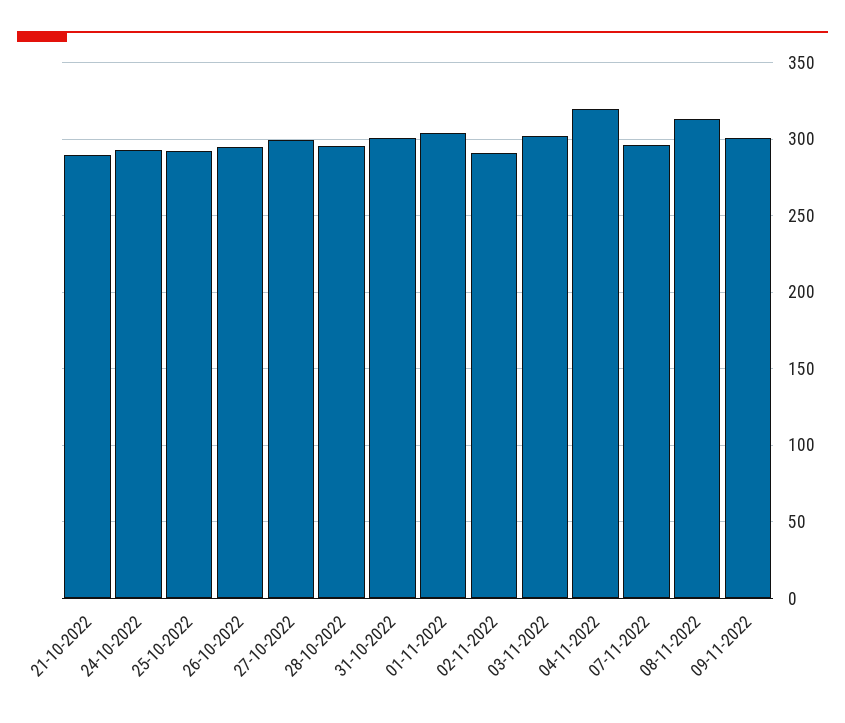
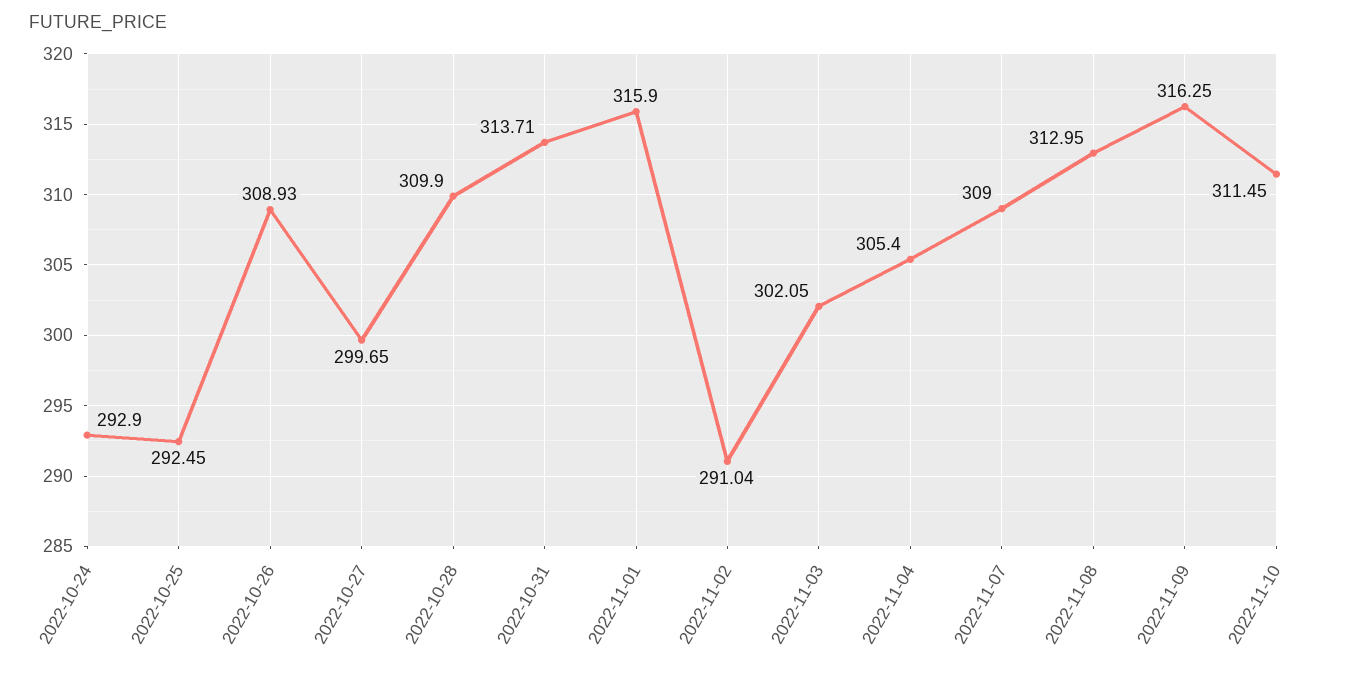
21-10-2022: 290 -> none
26-10-2022: 295 -> 308.93
28-10-2022: 295 -> 309.9
31-10-2022: 300 -> 313.71
01-11-2022: 305 -> 315.9
04-11-2022: 320 -> 305.4
07-11-2022: 295 -> 309
09-11-2022: 300 -> 316.25
2022-11-10: none -> 311.45

